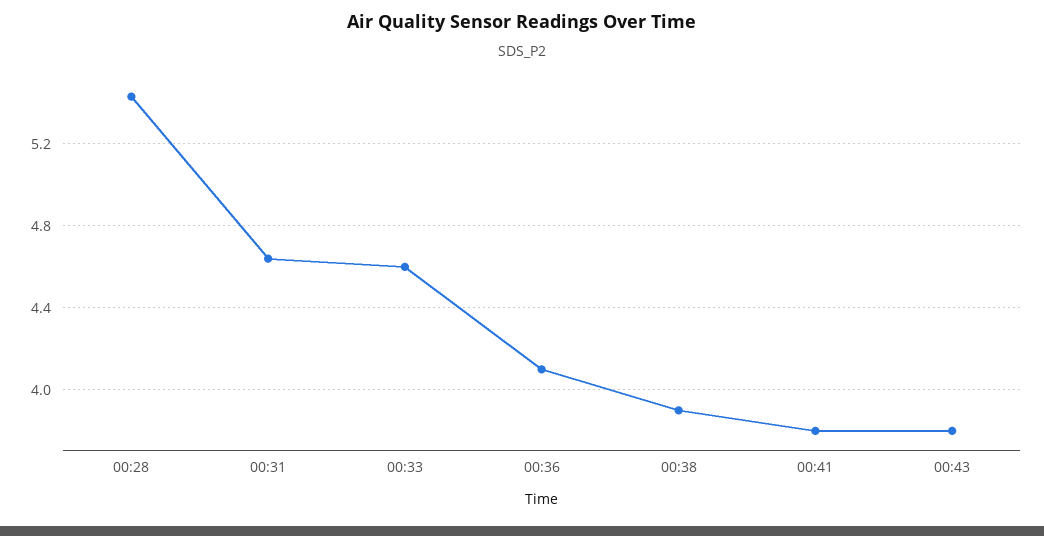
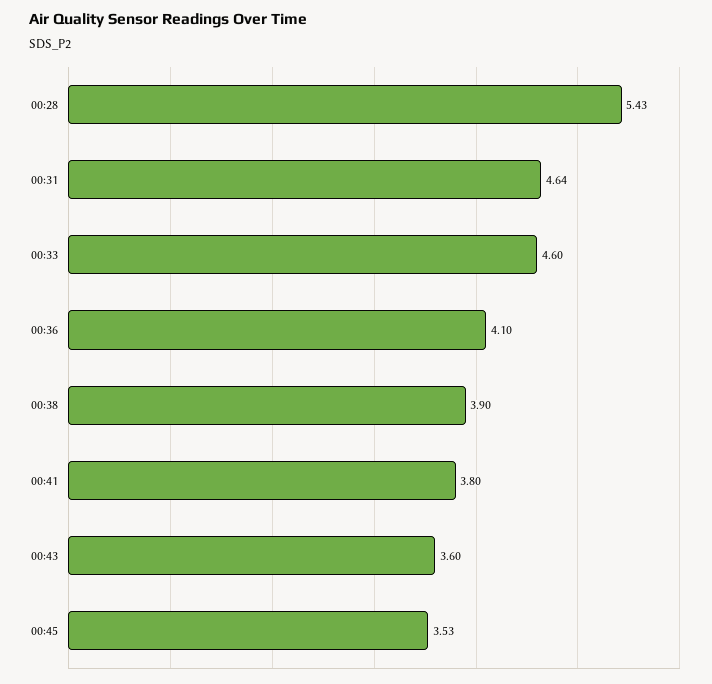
00:43: 3.8 -> 3.6
00:45: none -> 3.53

